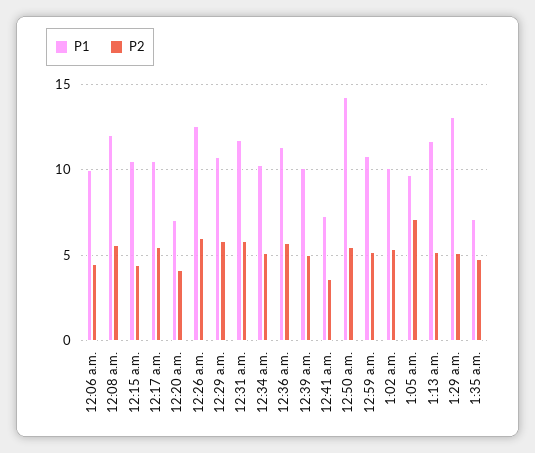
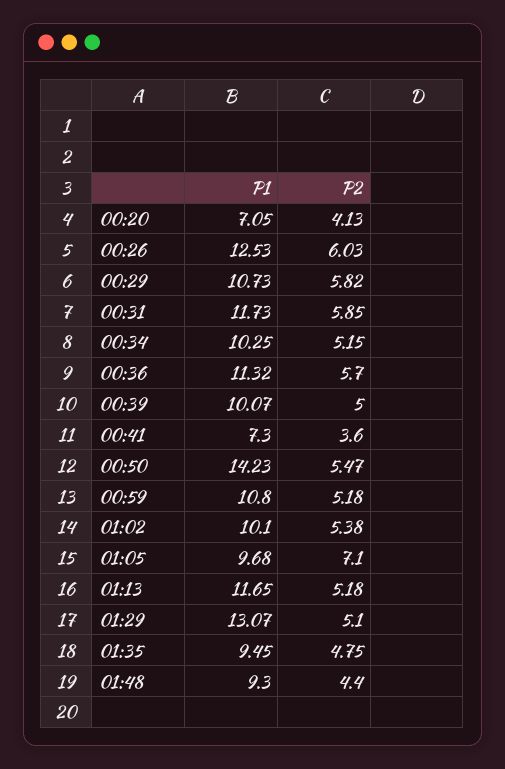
P1, 12:06 a.m.: 10 -> none
P2, 12:06 a.m.: 4.5 -> none
P1, 12:08 a.m.: 12 -> none
P2, 12:08 a.m.: 5.5 -> none
P1, 12:15 a.m.: 10.5 -> none
P2, 12:15 a.m.: 4.5 -> none
P1, 12:17 a.m.: 10.5 -> none
P2, 12:17 a.m.: 5.5 -> none
P1, 1:35 a.m.: 7 -> 9.45
P1, 01:48: none -> 9.3
P2, 01:48: none -> 4.4

